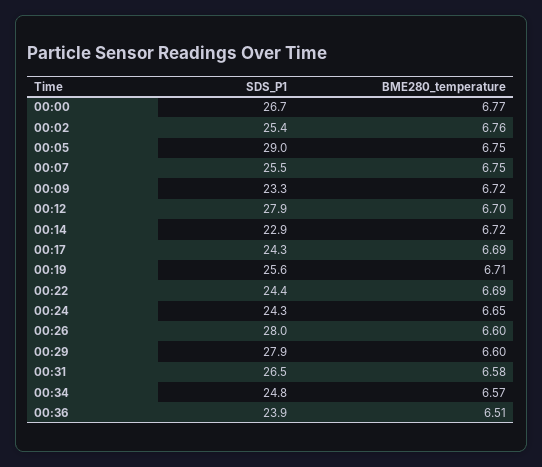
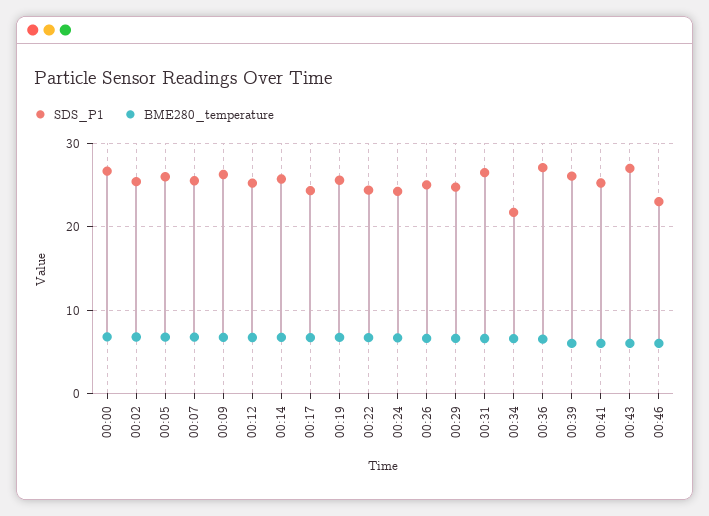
SDS_P1, 00:05: 29 -> 26
SDS_P1, 00:09: 23.3 -> 26
SDS_P1, 00:12: 27.9 -> 25
SDS_P1, 00:14: 22.9 -> 26
SDS_P1, 00:26: 28 -> 25
SDS_P1, 00:29: 27.9 -> 25
SDS_P1, 00:34: 24.8 -> 22
SDS_P1, 00:36: 23.9 -> 27
SDS_P1, 00:39: none -> 26
BME280_temperature, 00:39: none -> 6
SDS_P1, 00:41: none -> 25
BME280_temperature, 00:41: none -> 6
SDS_P1, 00:43: none -> 27
BME280_temperature, 00:43: none -> 6
SDS_P1, 00:46: none -> 23
BME280_temperature, 00:46: none -> 6

